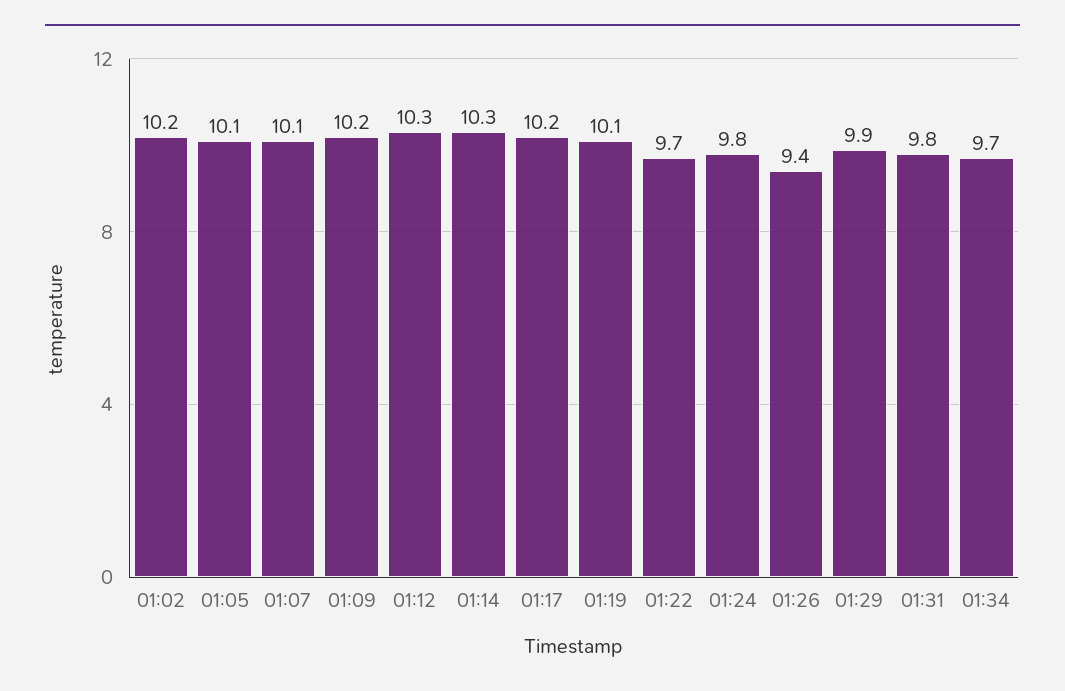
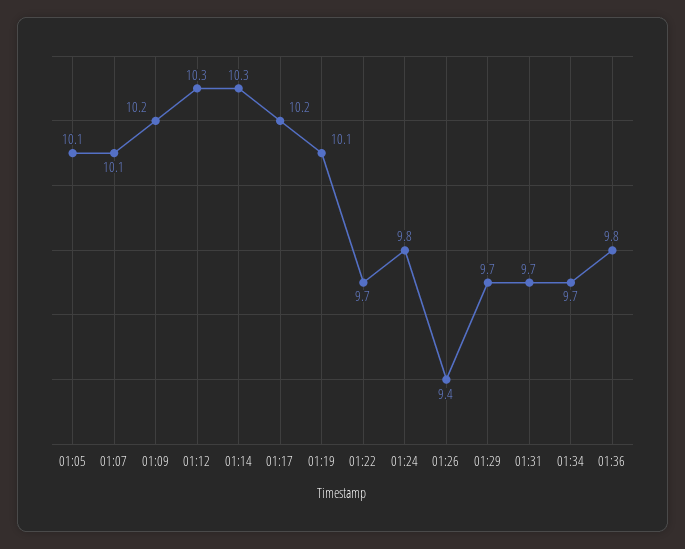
01:02: 10.2 -> none
01:29: 9.9 -> 9.7
01:31: 9.8 -> 9.7
01:36: none -> 9.8

